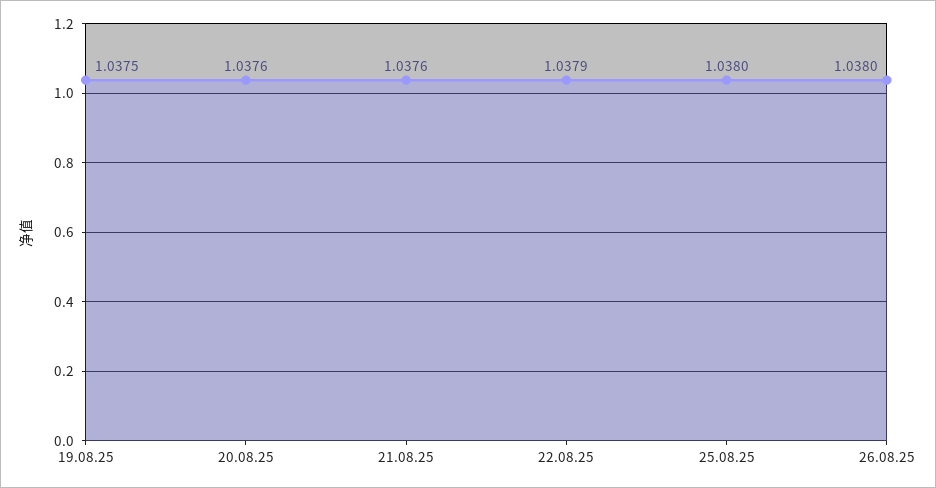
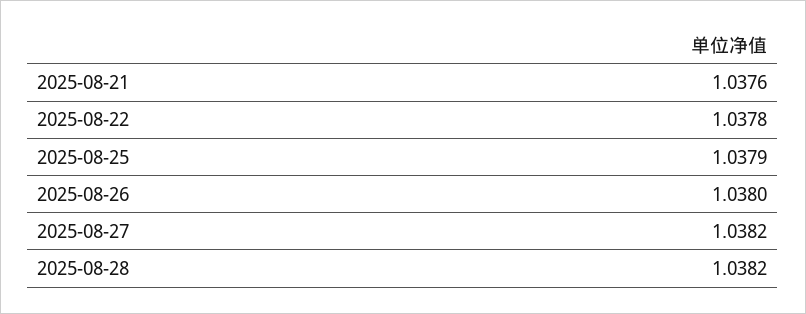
19.08.25: 1.0375 -> none
20.08.25: 1.0376 -> none
22.08.25: 1.0379 -> 1.0378
25.08.25: 1.038 -> 1.0379
2025-08-27: none -> 1.0382
2025-08-28: none -> 1.0382

